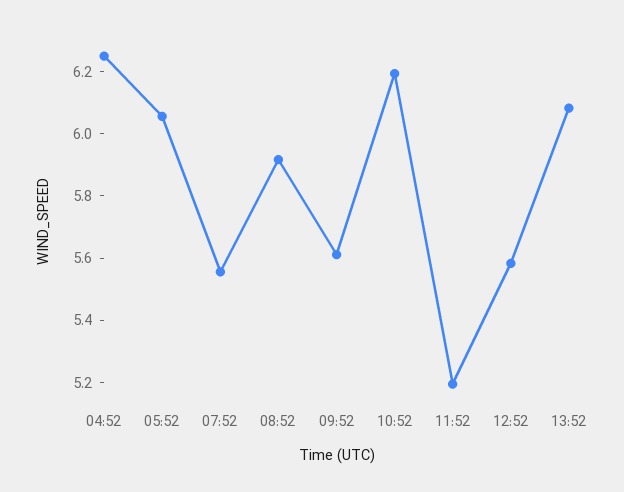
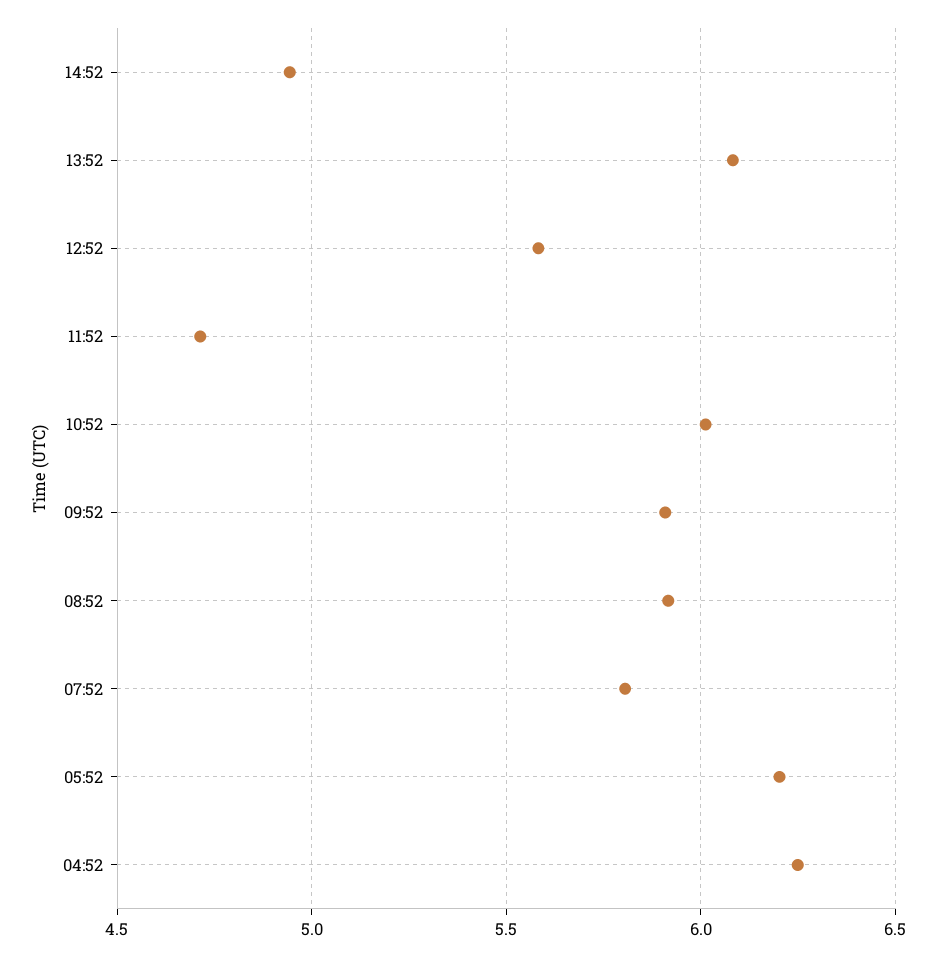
05:52: 6.05 -> 6.2
07:52: 5.55 -> 5.8
09:52: 5.6 -> 5.9
10:52: 6.2 -> 6
11:52: 5.2 -> 4.7
14:52: none -> 4.95

